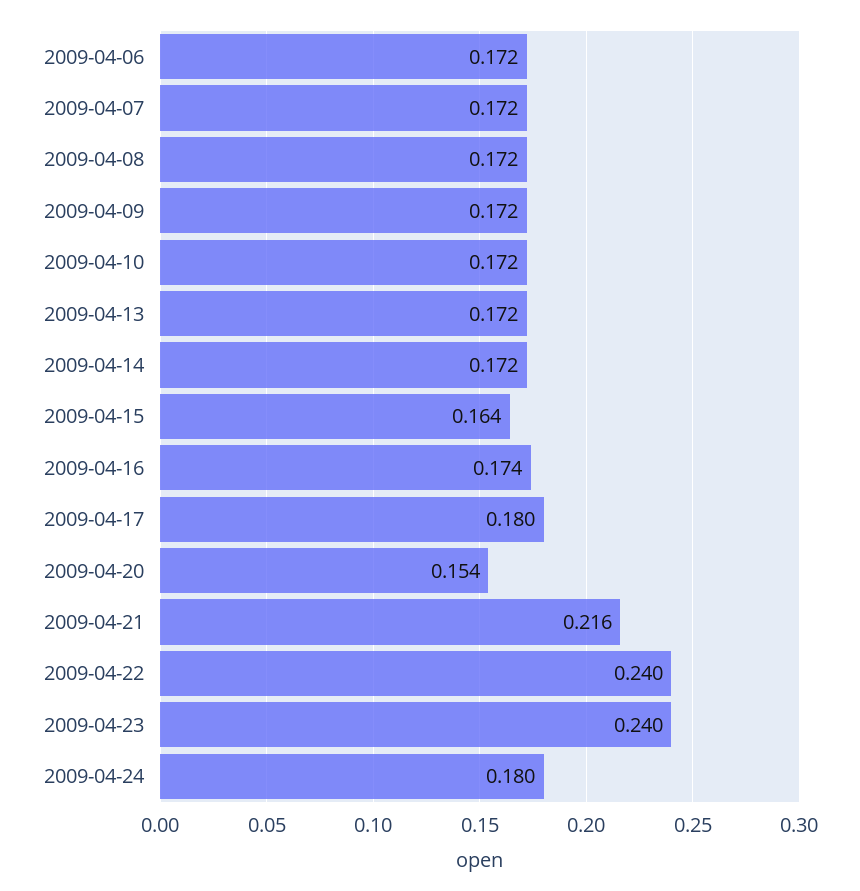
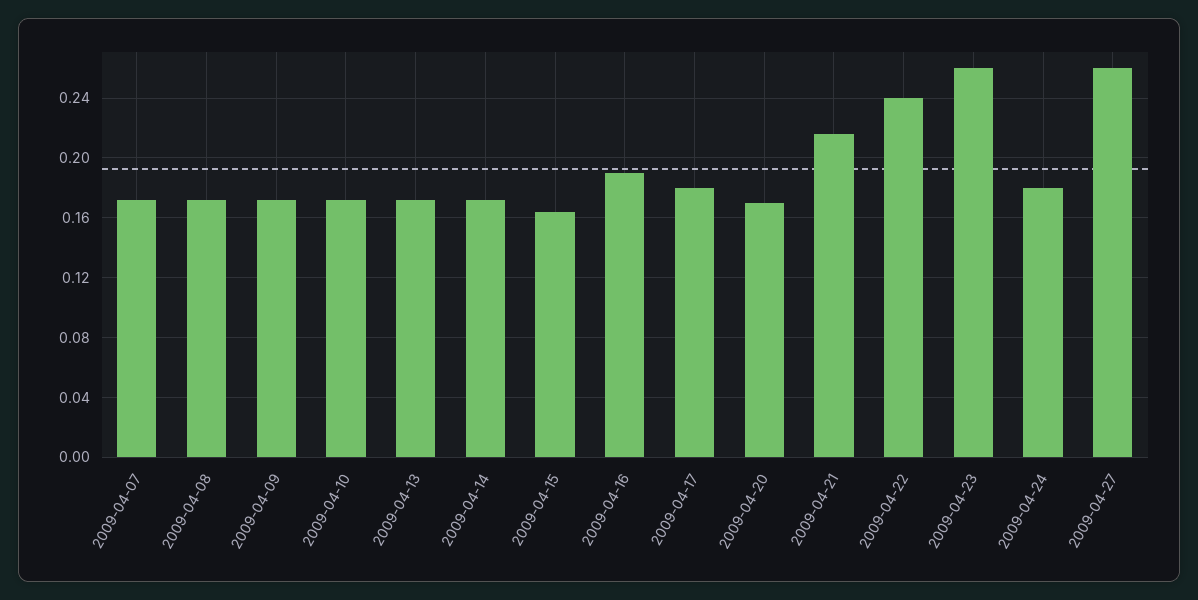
2009-04-06: 0.172 -> none
2009-04-16: 0.174 -> 0.19
2009-04-20: 0.154 -> 0.17
2009-04-23: 0.24 -> 0.26
2009-04-27: none -> 0.26

